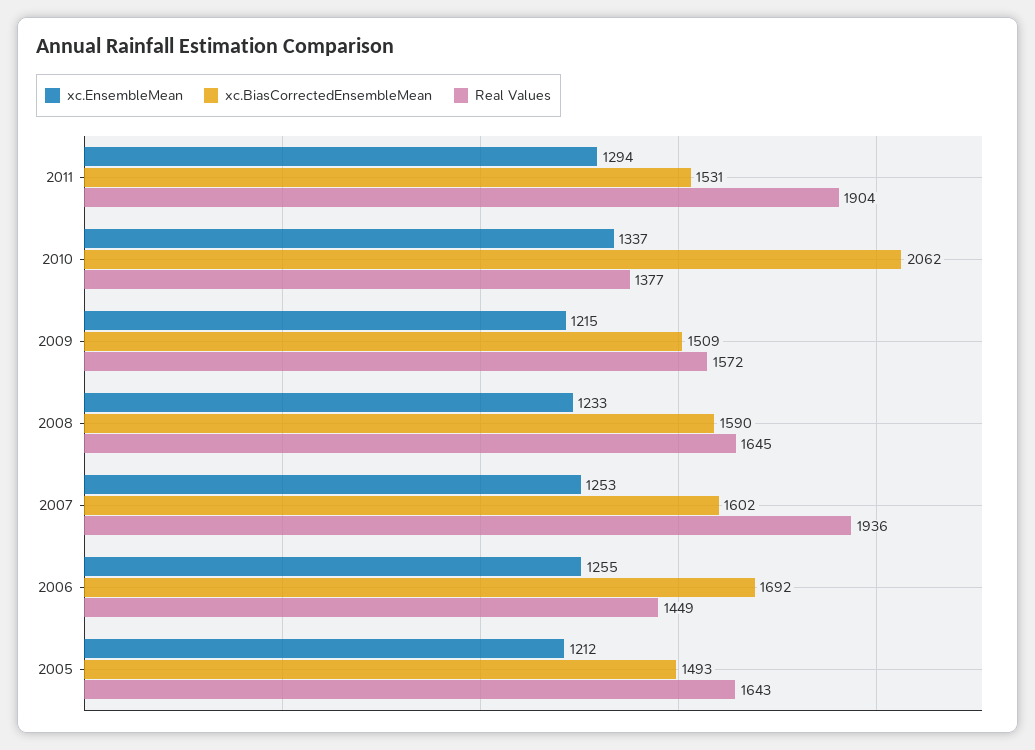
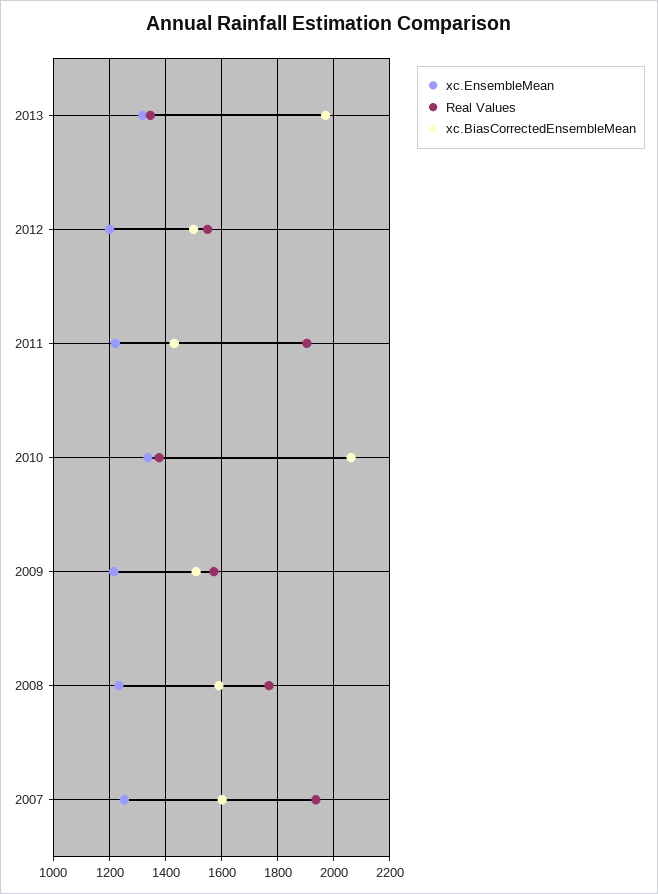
xc.EnsembleMean, 2011: 1294 -> 1225
xc.BiasCorrectedEnsembleMean, 2011: 1531 -> 1425
Real Values, 2008: 1645 -> 1775
xc.EnsembleMean, 2006: 1255 -> none
xc.BiasCorrectedEnsembleMean, 2006: 1692 -> none
Real Values, 2006: 1449 -> none
xc.EnsembleMean, 2005: 1212 -> none
xc.BiasCorrectedEnsembleMean, 2005: 1493 -> none
Real Values, 2005: 1643 -> none
xc.EnsembleMean, 2013: none -> 1325
Real Values, 2013: none -> 1350
xc.BiasCorrectedEnsembleMean, 2013: none -> 1975
xc.EnsembleMean, 2012: none -> 1200
Real Values, 2012: none -> 1550
xc.BiasCorrectedEnsembleMean, 2012: none -> 1500

